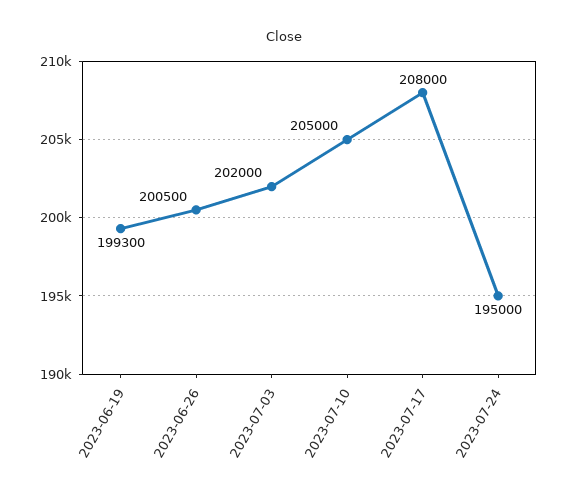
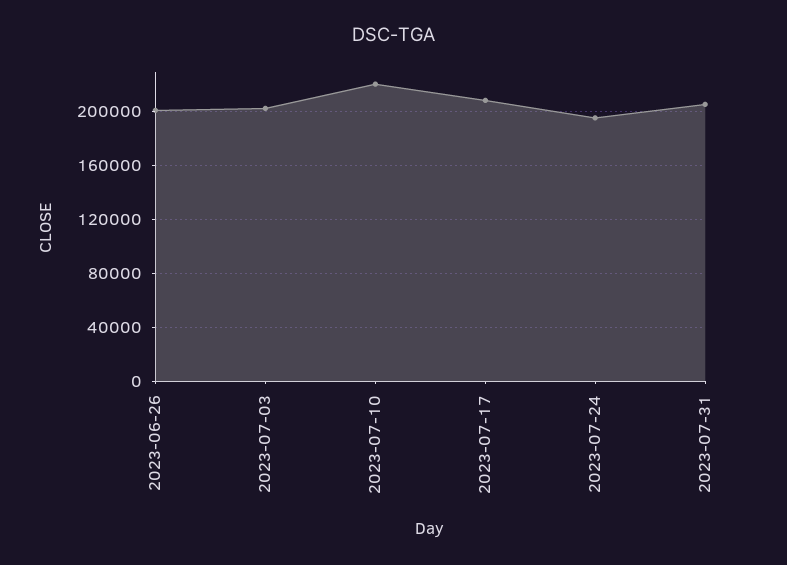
2023-06-19: 199300 -> none
2023-07-10: 205000 -> 220000
2023-07-31: none -> 205000

